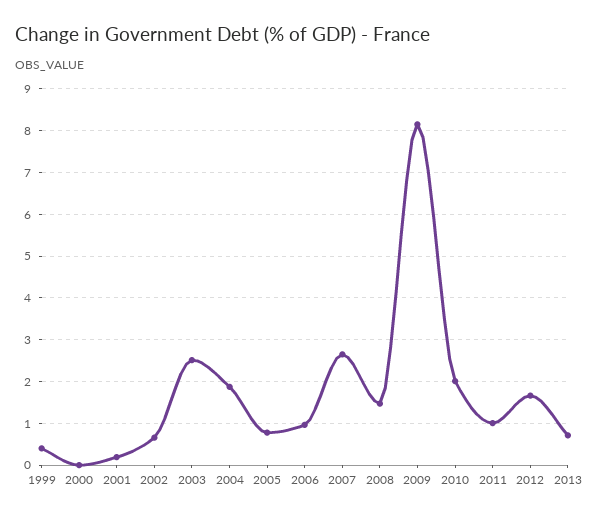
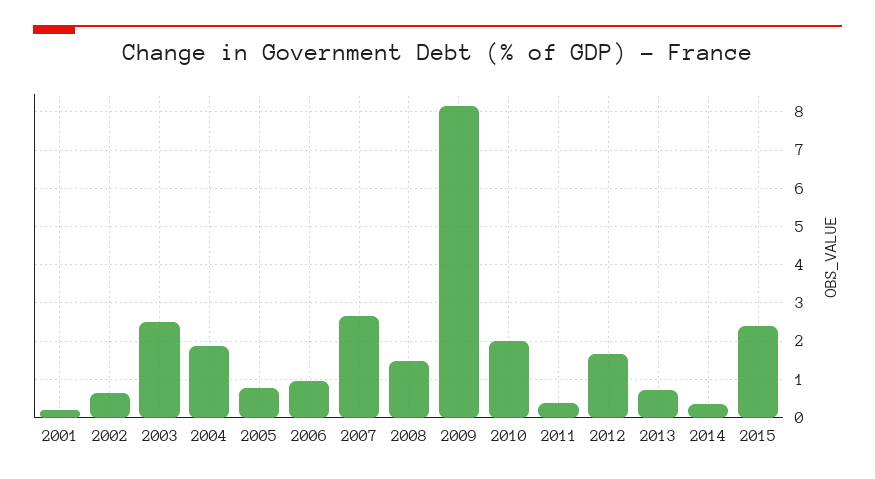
1999: 0.4 -> none
2000: 0 -> none
2011: 1 -> 0.4
2014: none -> 0.4
2015: none -> 2.4

